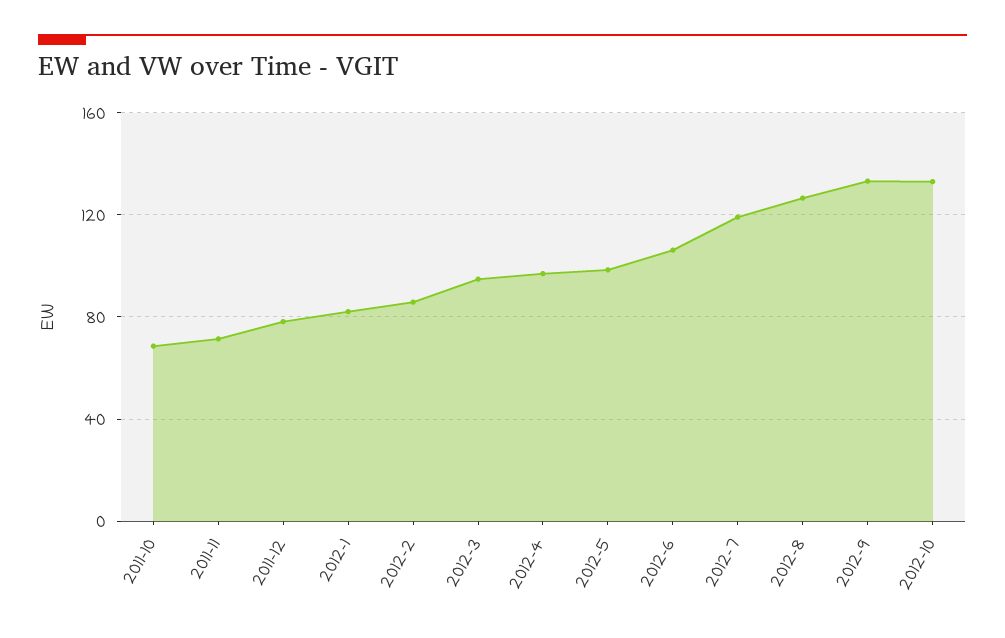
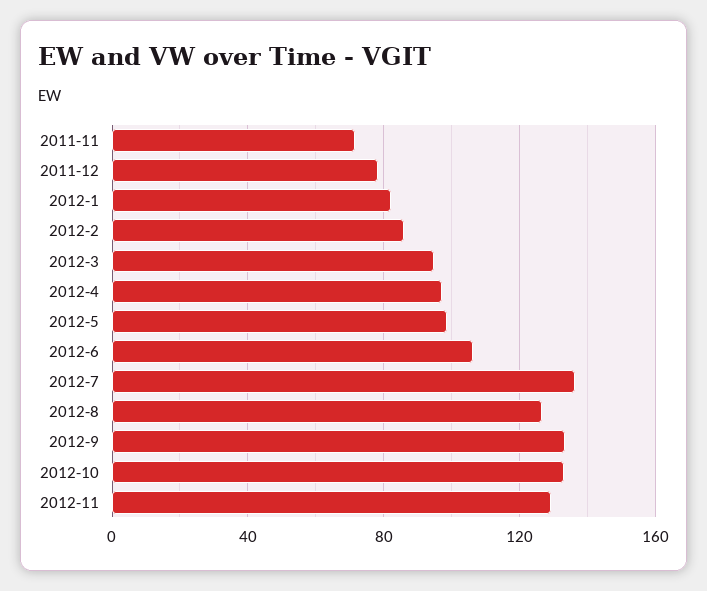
2011-10: 70 -> none
2012-7: 120 -> 135
2012-11: none -> 130

